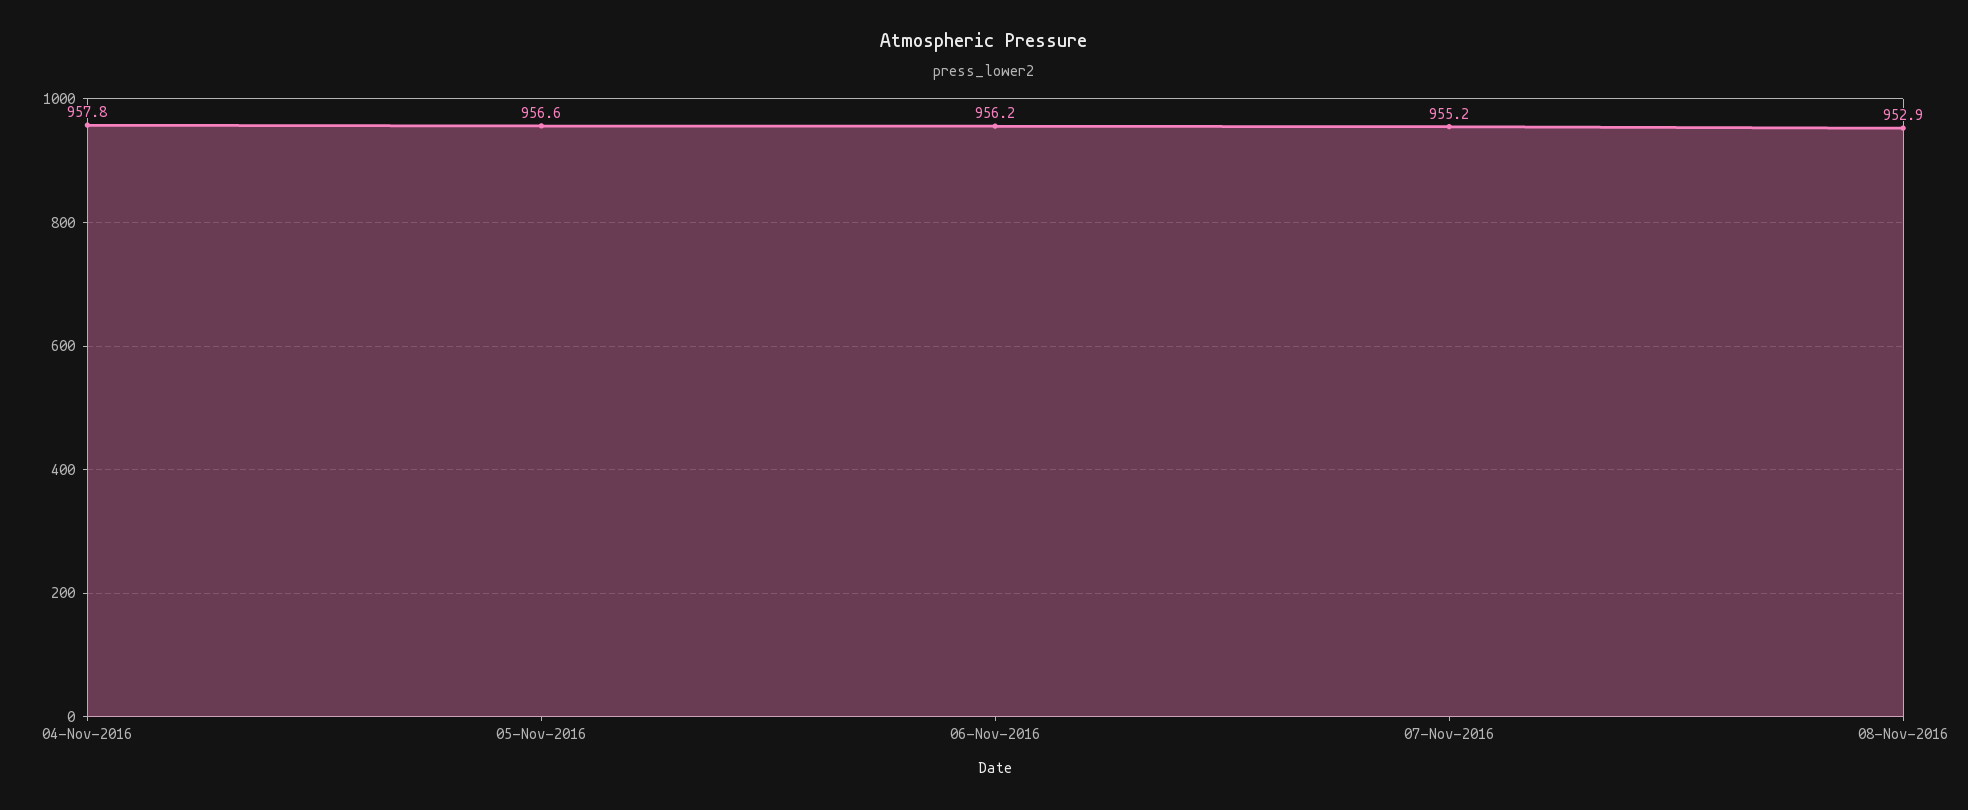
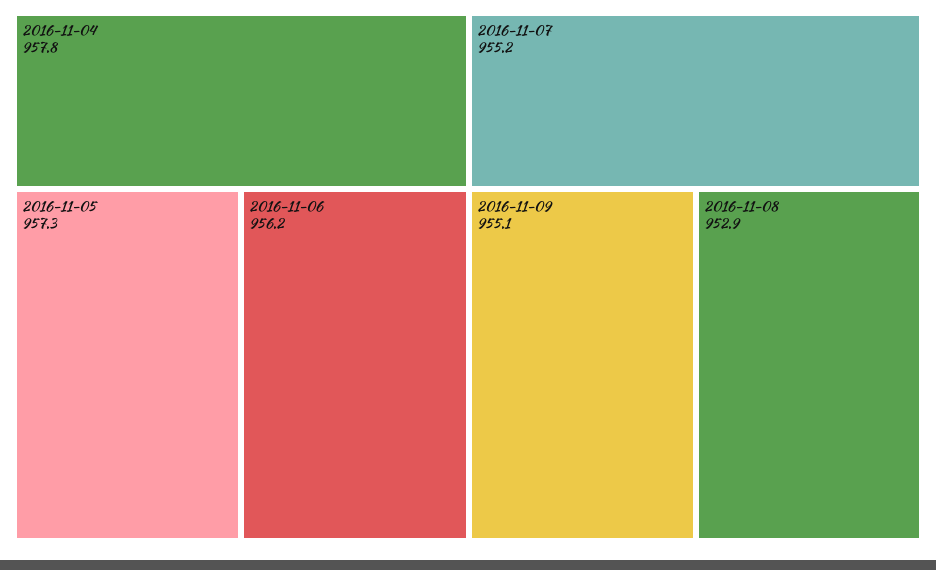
05-Nov-2016: 956.6 -> 957.3
2016-11-09: none -> 955.1

